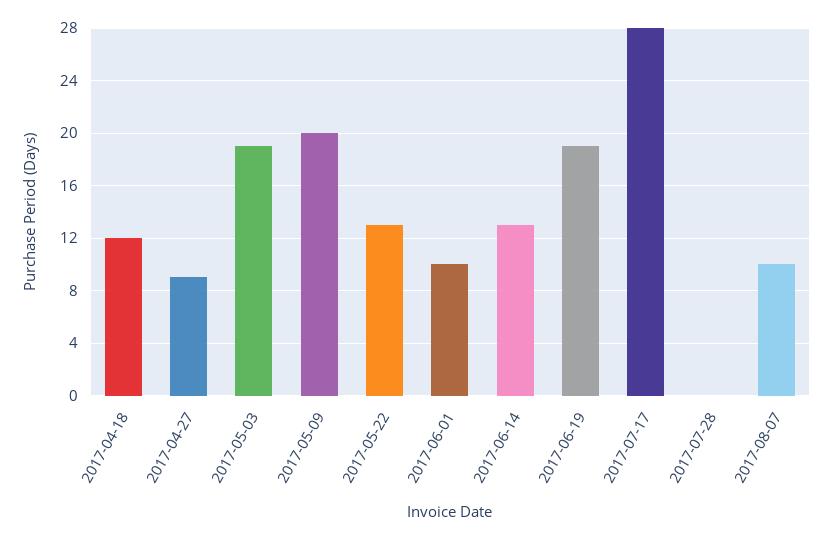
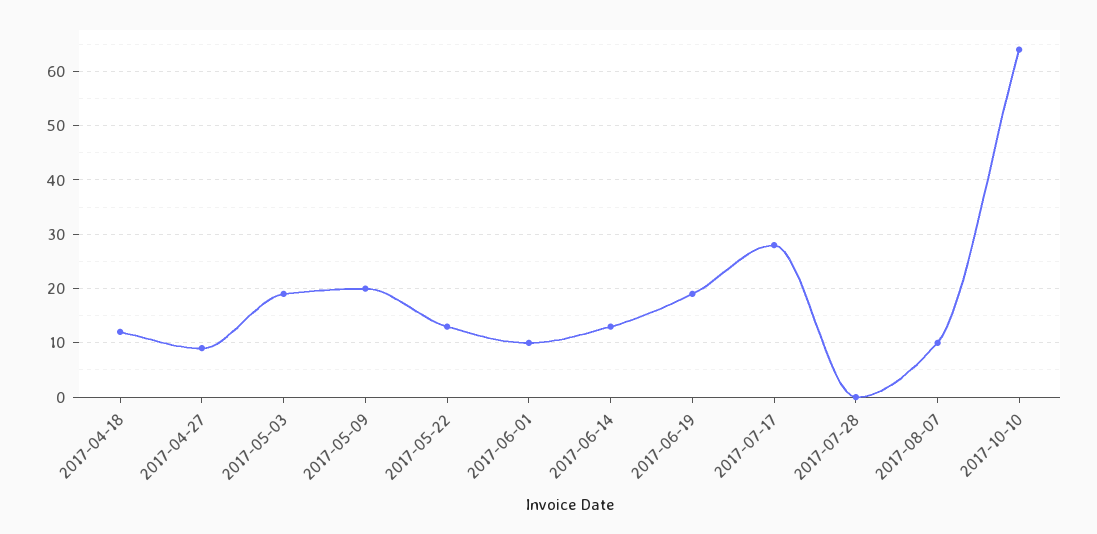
2017-10-10: none -> 65

